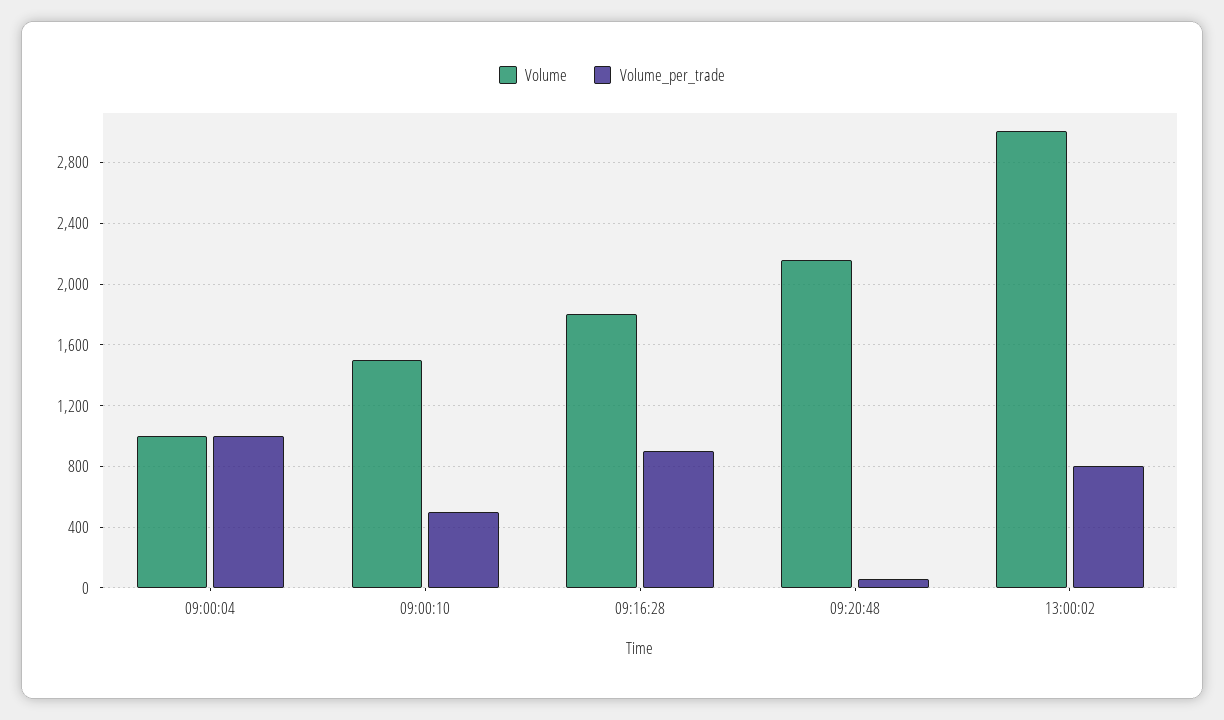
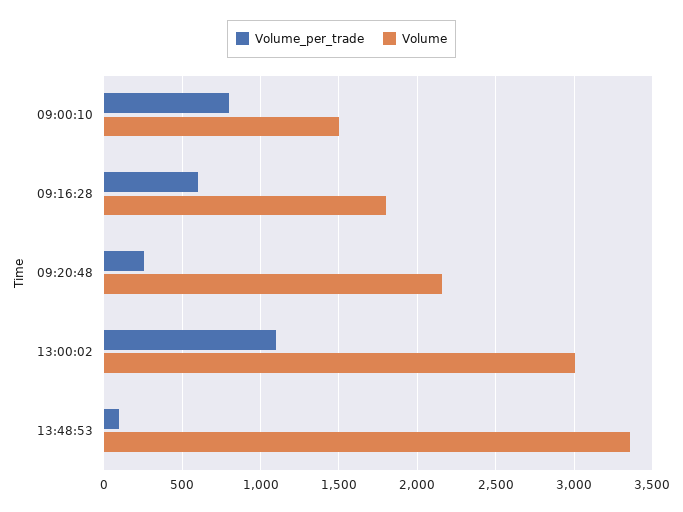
Volume, 09:00:04: 1000 -> none
Volume_per_trade, 09:00:04: 1000 -> none
Volume_per_trade, 09:00:10: 500 -> 800
Volume_per_trade, 09:16:28: 900 -> 600
Volume_per_trade, 09:20:48: 50 -> 250
Volume_per_trade, 13:00:02: 800 -> 1100
Volume_per_trade, 13:48:53: none -> 100
Volume, 13:48:53: none -> 3350

